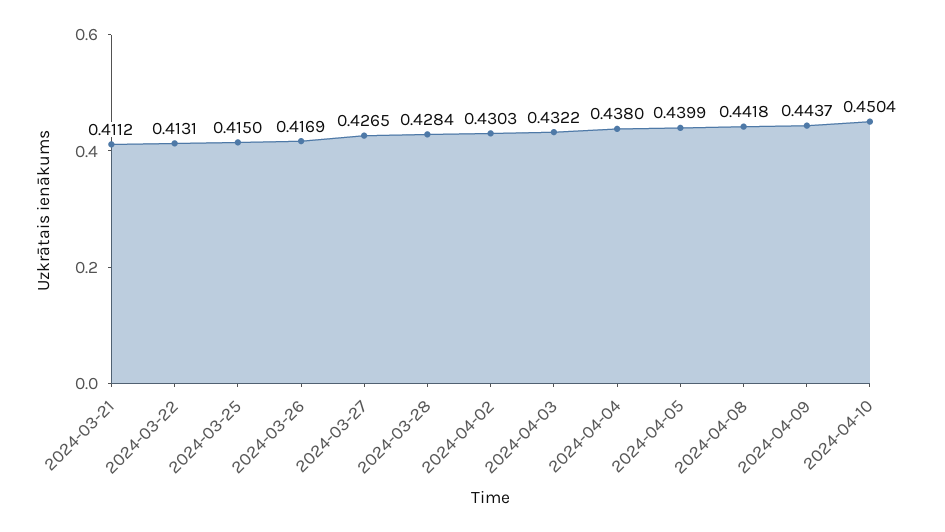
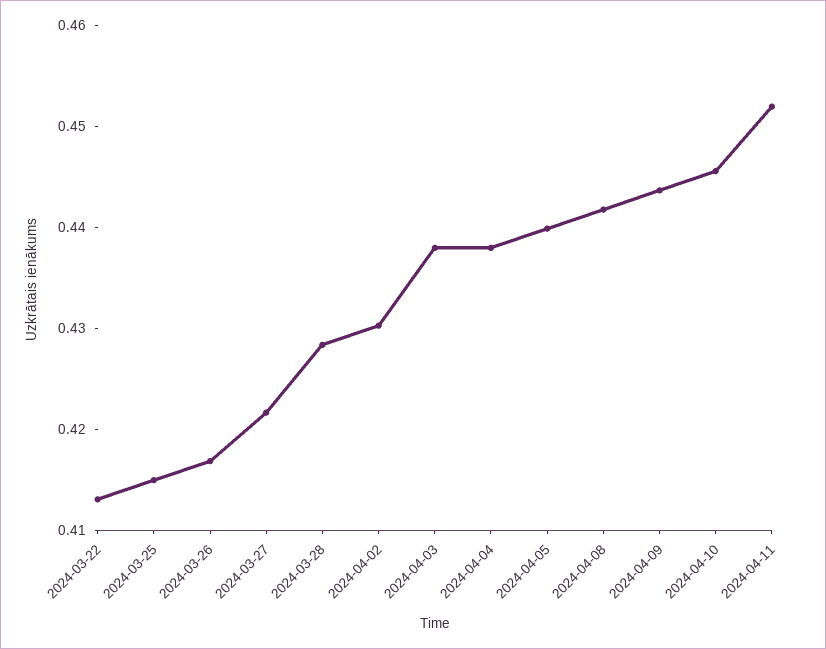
2024-03-21: 0.4112 -> none
2024-03-27: 0.4265 -> 0.422
2024-04-03: 0.4322 -> 0.438
2024-04-10: 0.4504 -> 0.446
2024-04-11: none -> 0.452

